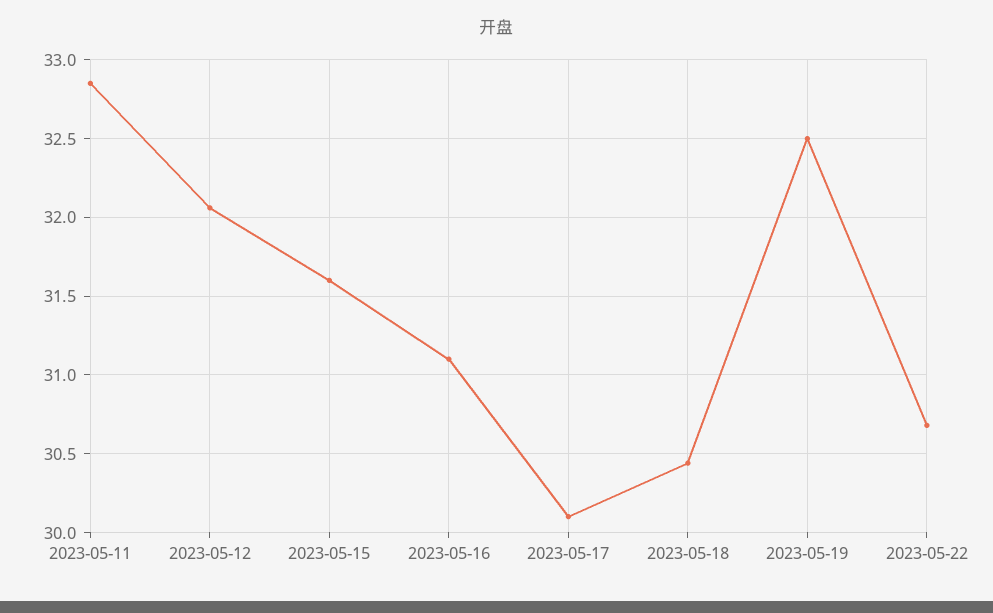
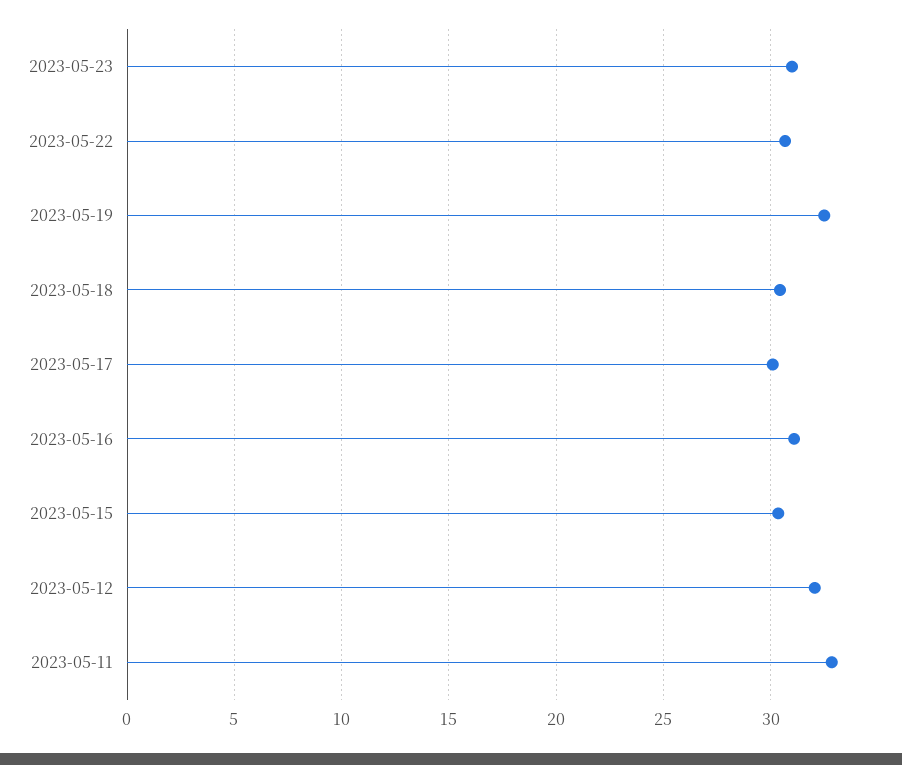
2023-05-15: 31.6 -> 30.5
2023-05-23: none -> 31

